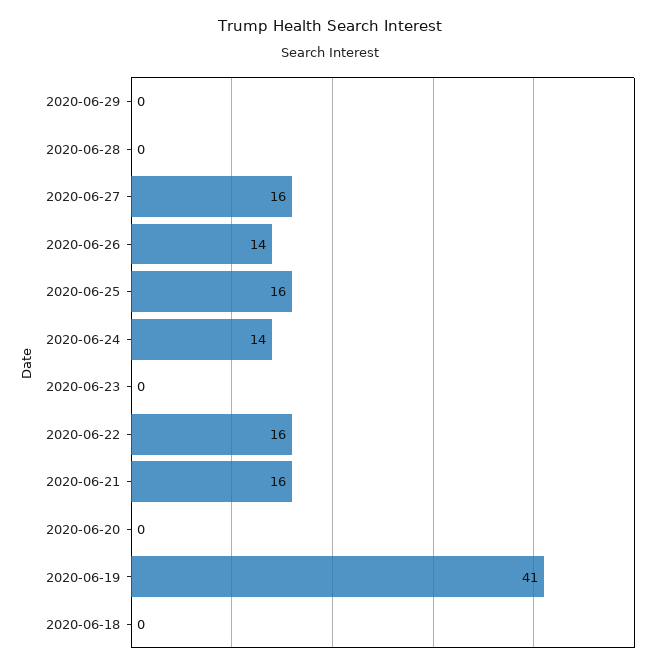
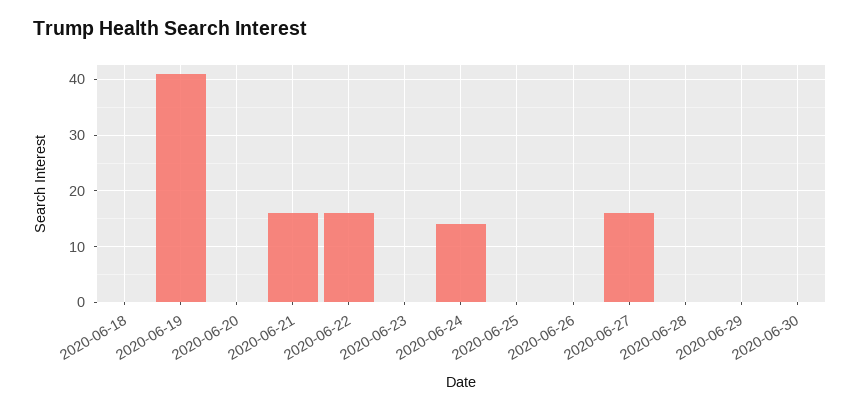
2020-06-26: 14 -> 0
2020-06-25: 16 -> 0
2020-06-30: none -> 0

